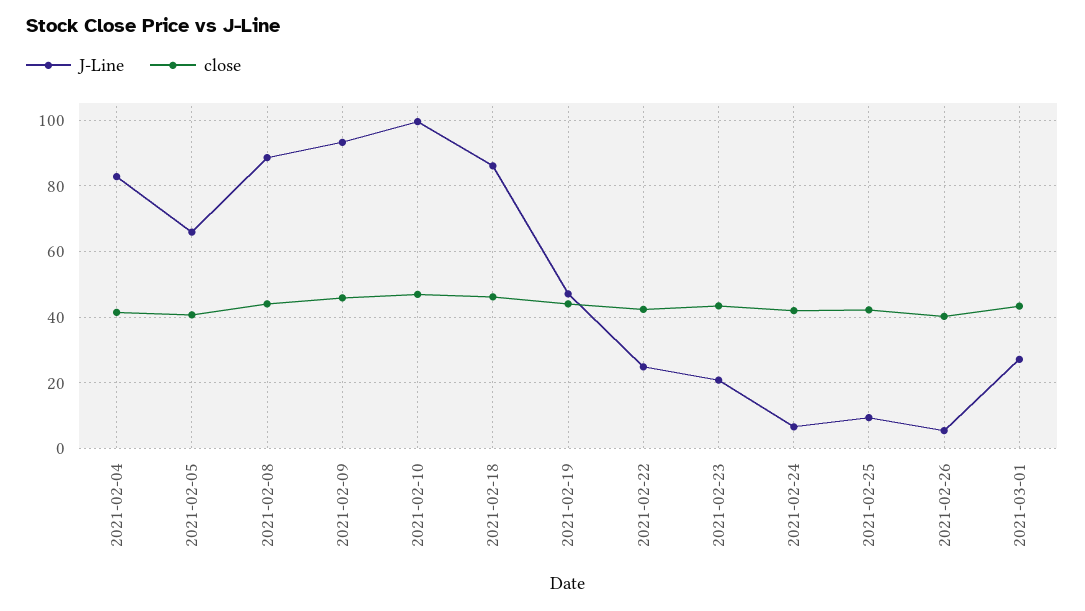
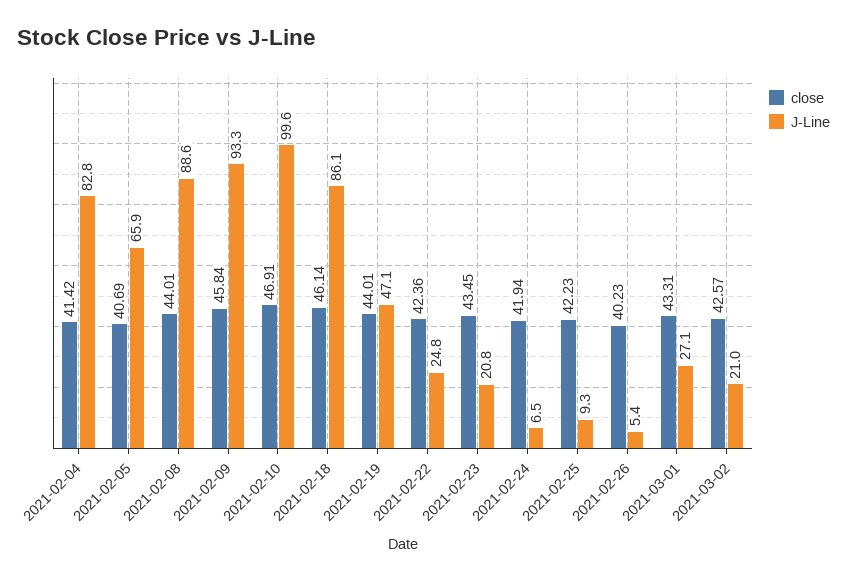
close, 2021-03-02: none -> 42.57
J-Line, 2021-03-02: none -> 21

